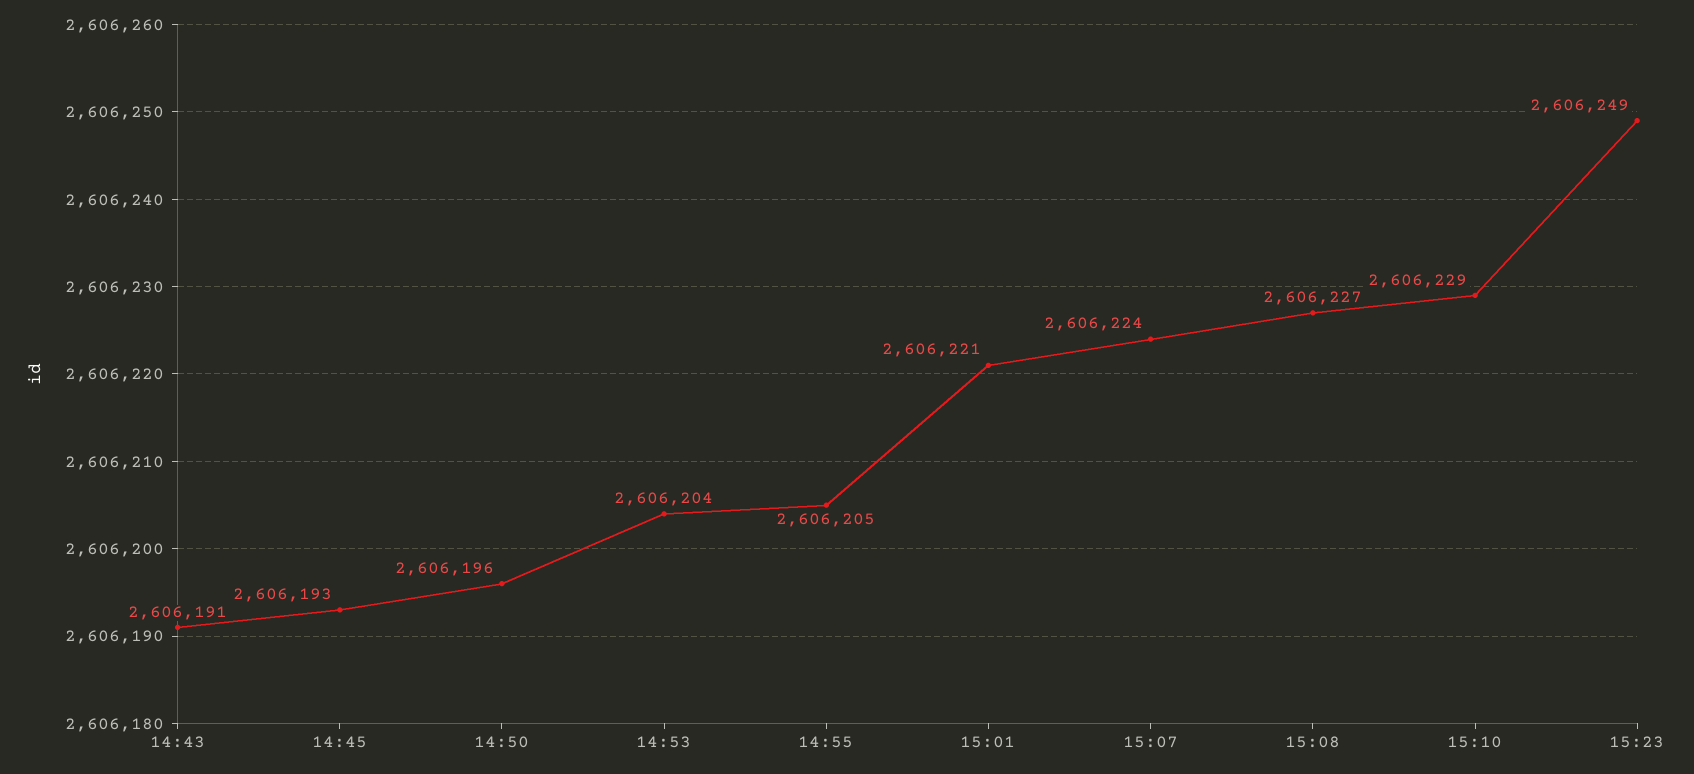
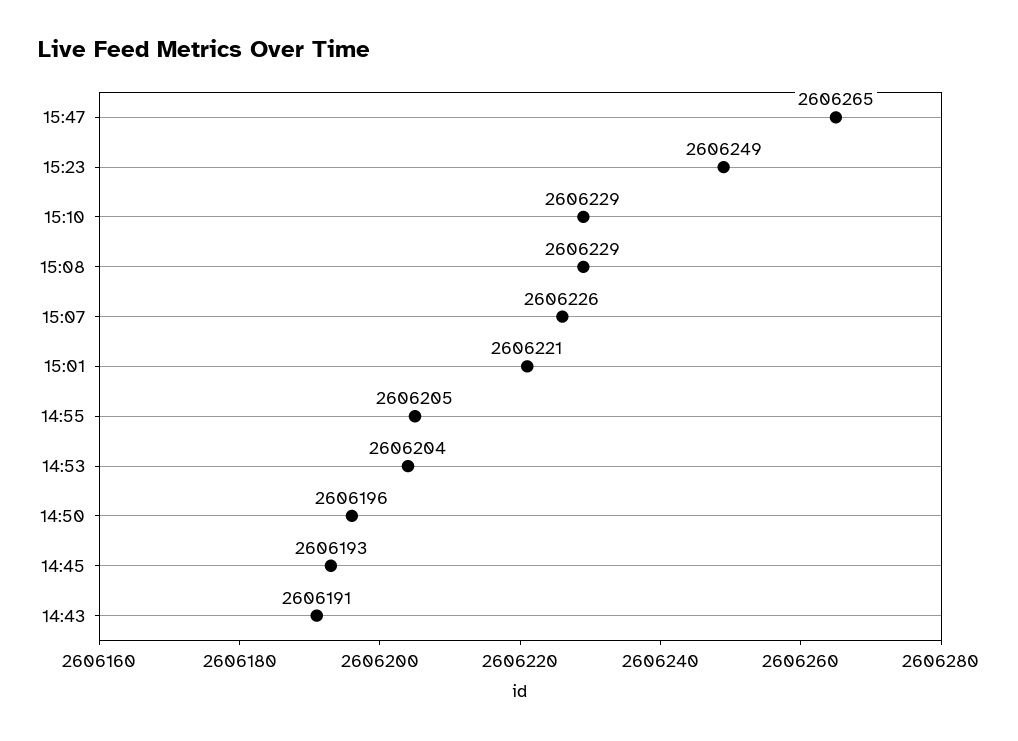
15:07: 2606224 -> 2606226
15:08: 2606227 -> 2606229
15:47: none -> 2606265

